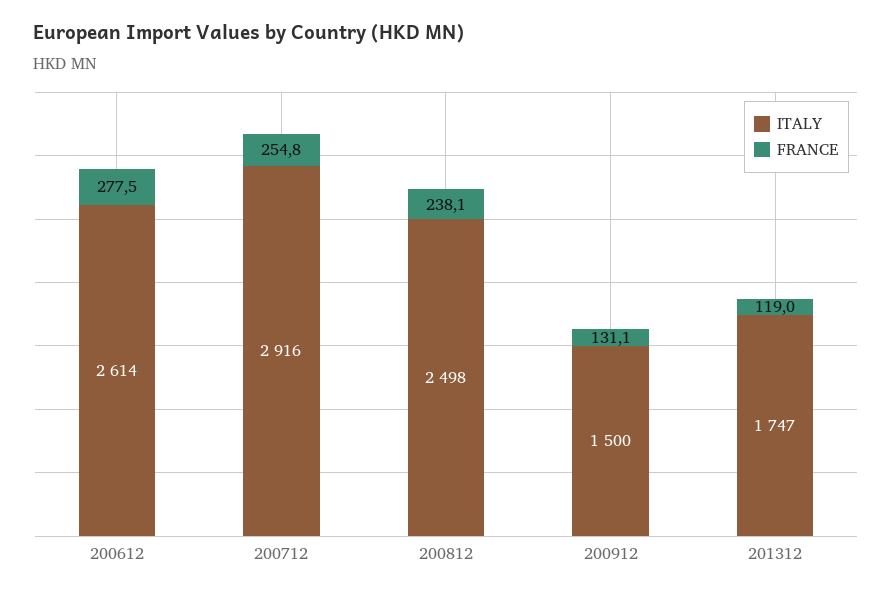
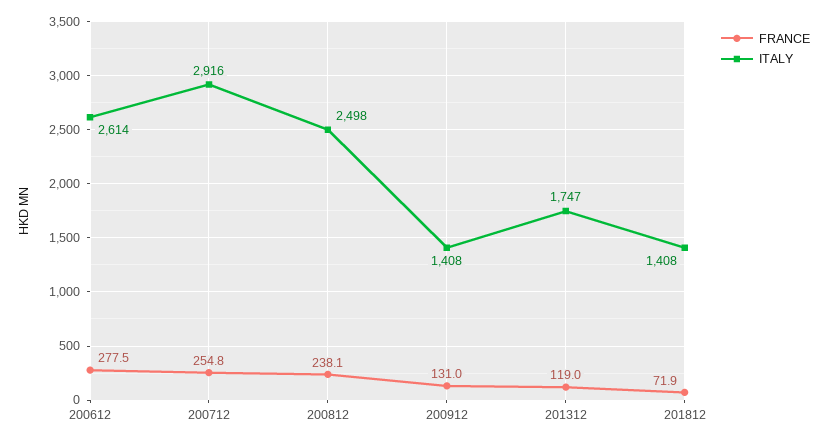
ITALY, 200912: 1500 -> 1408
FRANCE, 200912: 131.1 -> 131
FRANCE, 201812: none -> 71.9
ITALY, 201812: none -> 1408

